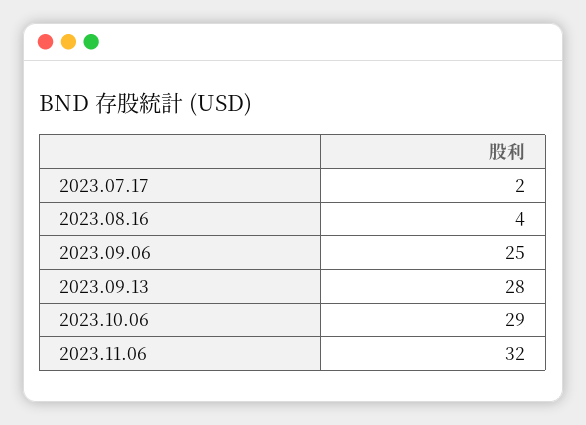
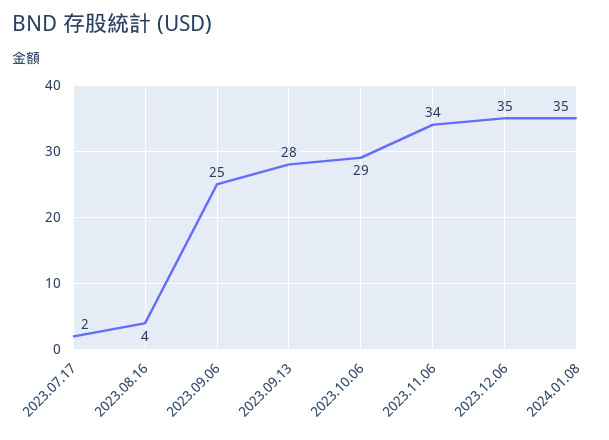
2023.11.06: 32 -> 34
2023.12.06: none -> 35
2024.01.08: none -> 35

